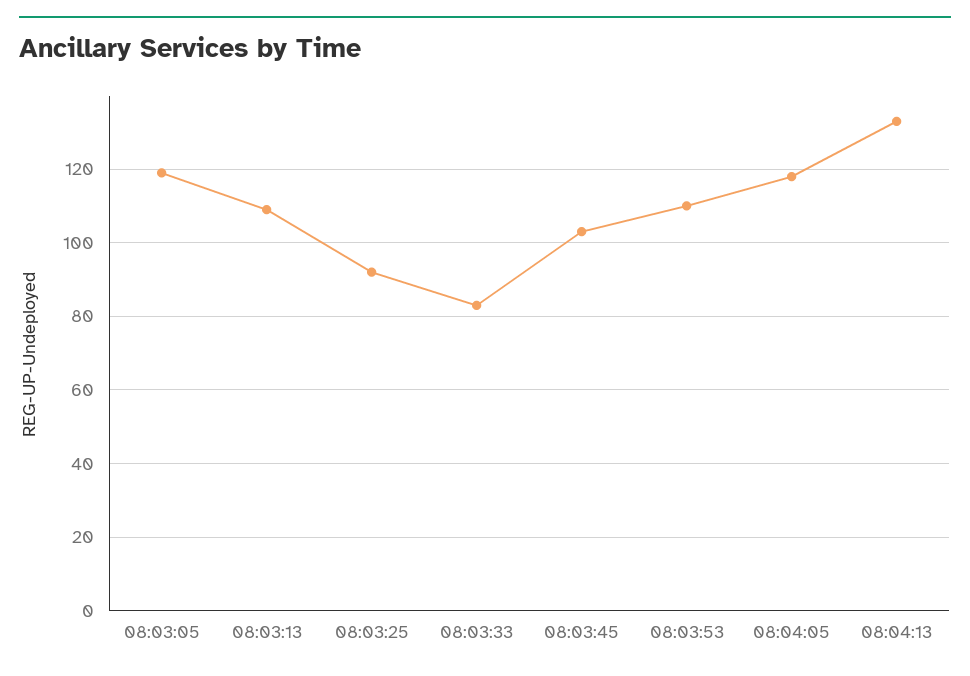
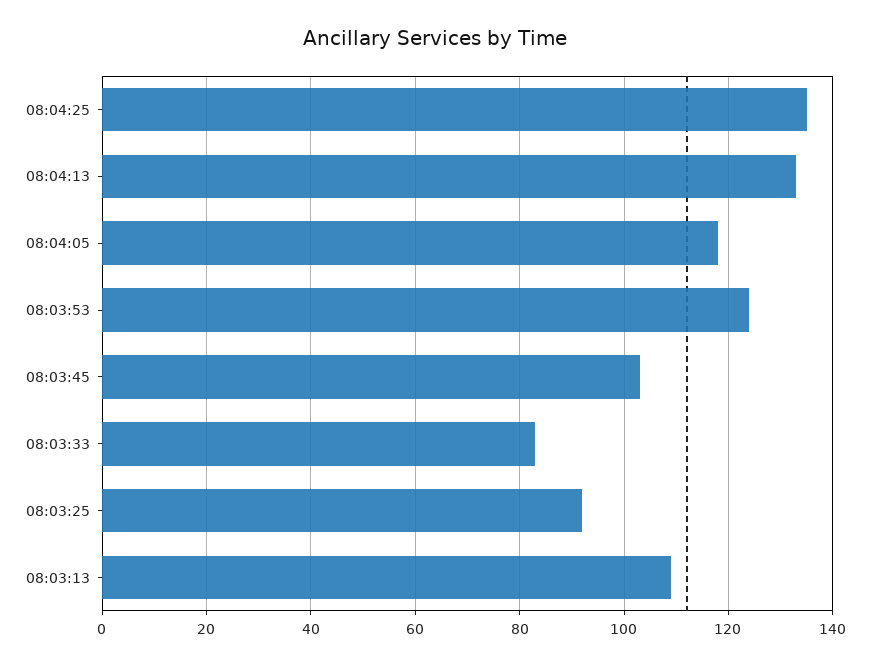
08:03:05: 120 -> none
08:03:53: 110 -> 125
08:04:25: none -> 135

